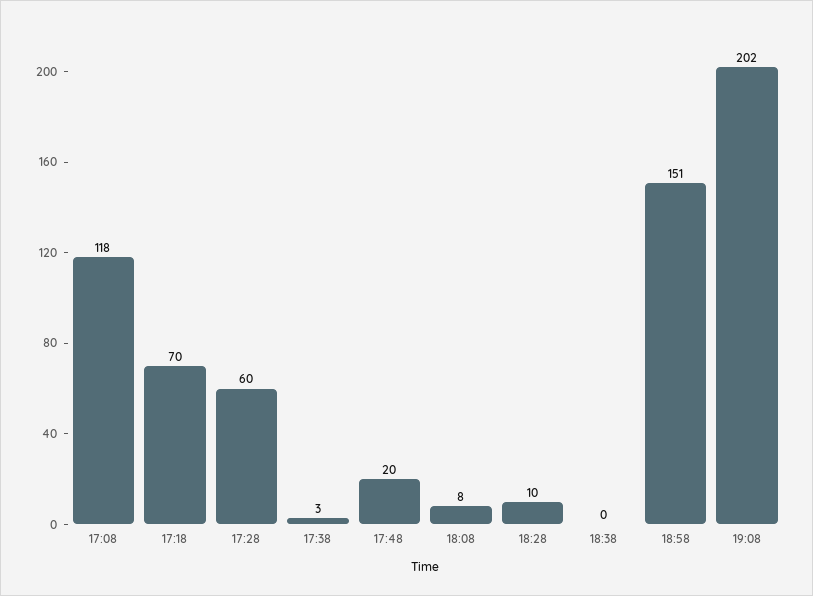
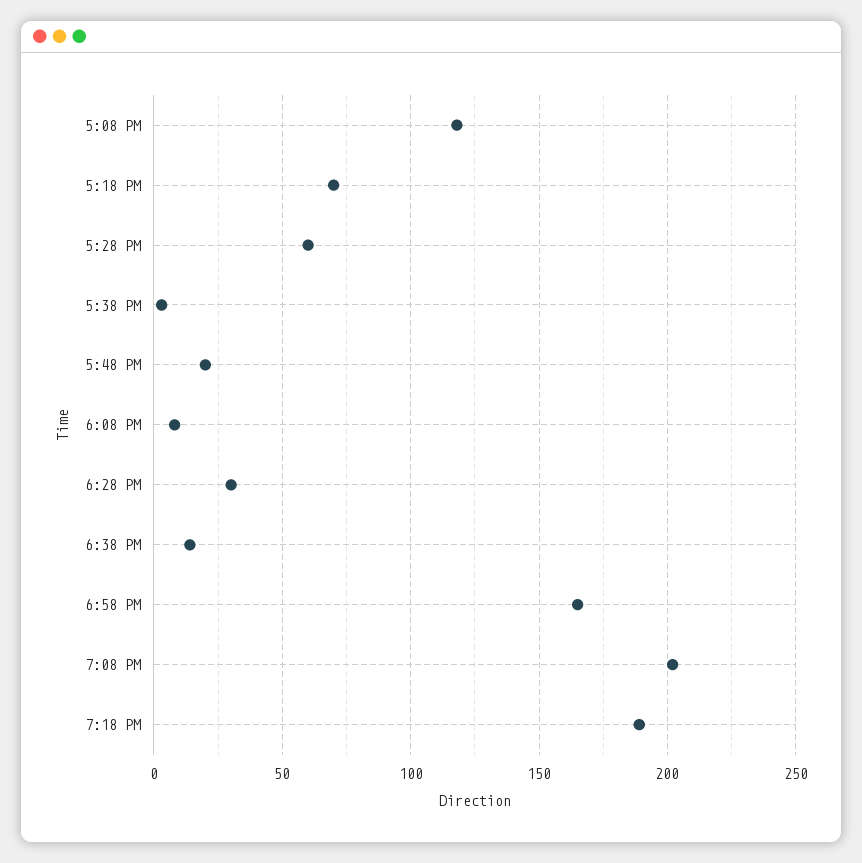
18:28: 10 -> 30
18:38: 0 -> 15
18:58: 151 -> 165
7:18 PM: none -> 190

